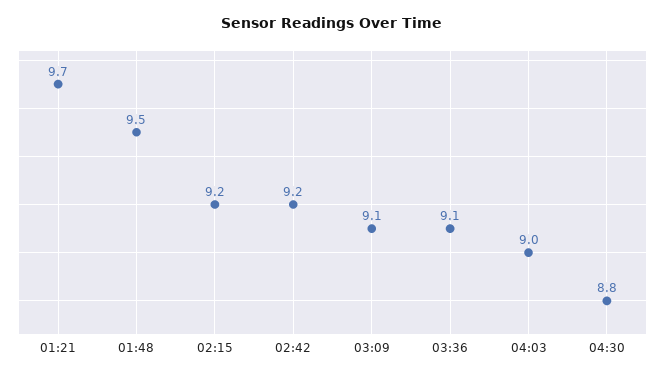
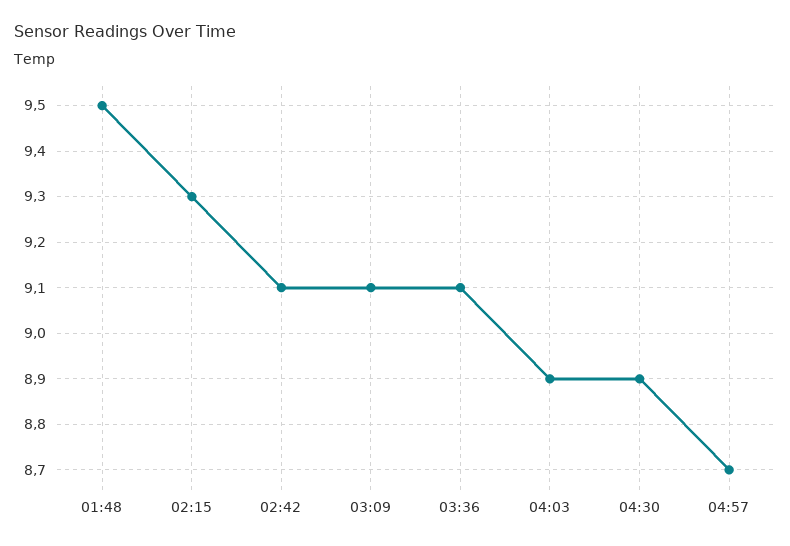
01:21: 9.7 -> none
02:15: 9.2 -> 9.3
02:42: 9.2 -> 9.1
04:03: 9 -> 8.9
04:30: 8.8 -> 8.9
04:57: none -> 8.7

